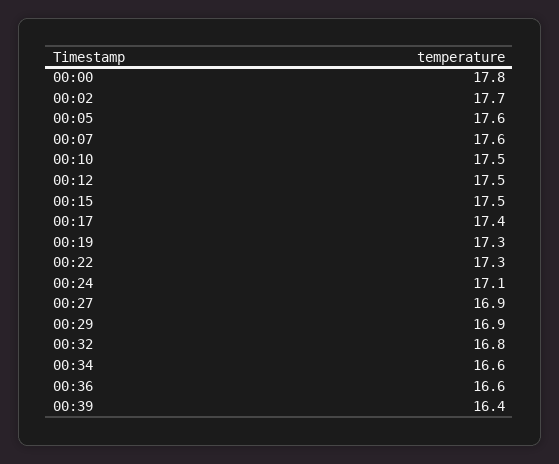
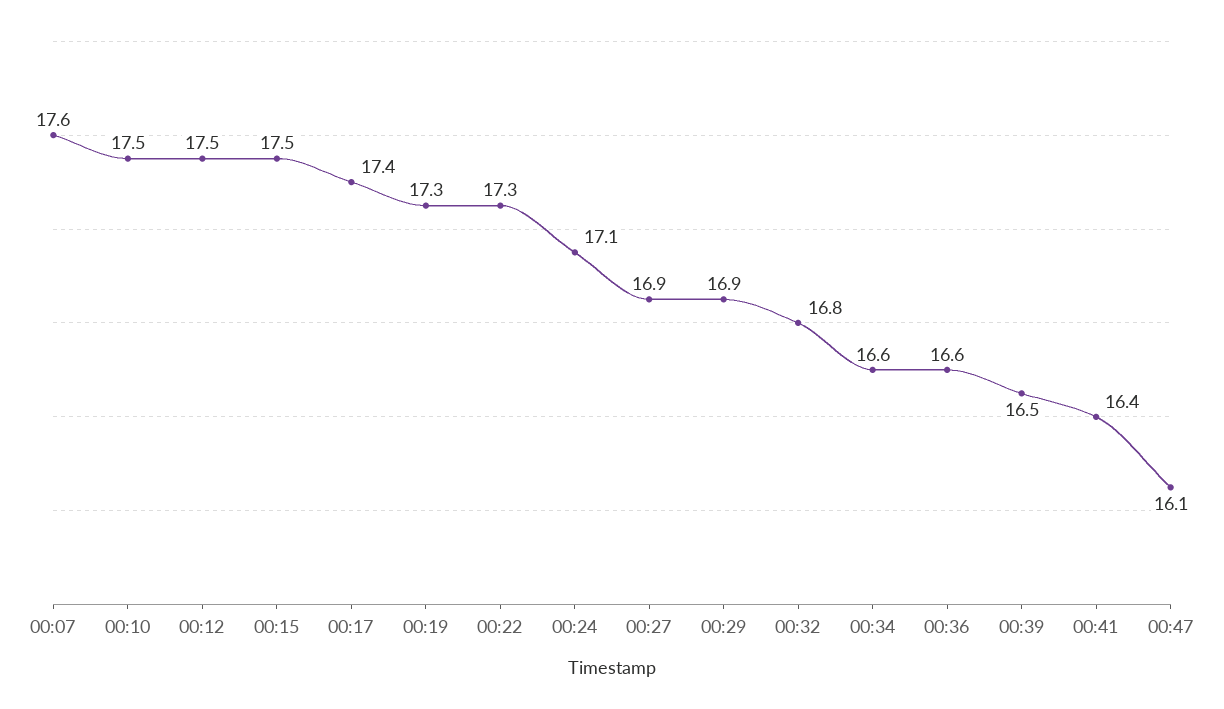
00:00: 17.8 -> none
00:02: 17.7 -> none
00:05: 17.6 -> none
00:39: 16.4 -> 16.5
00:41: none -> 16.4
00:47: none -> 16.1

